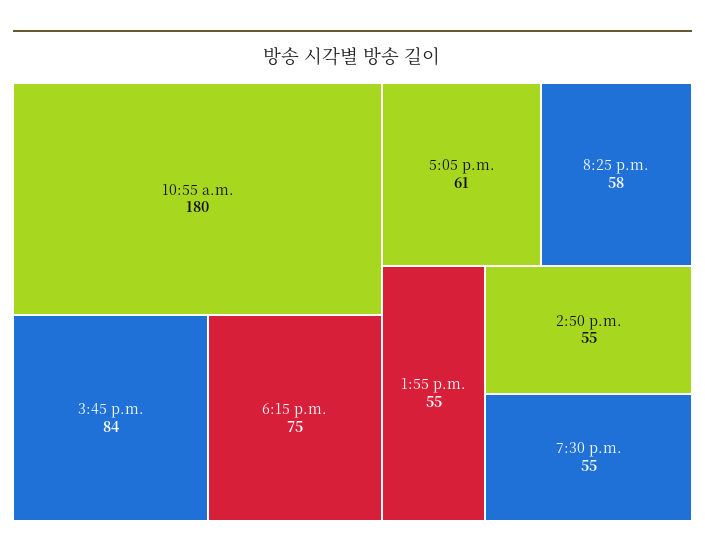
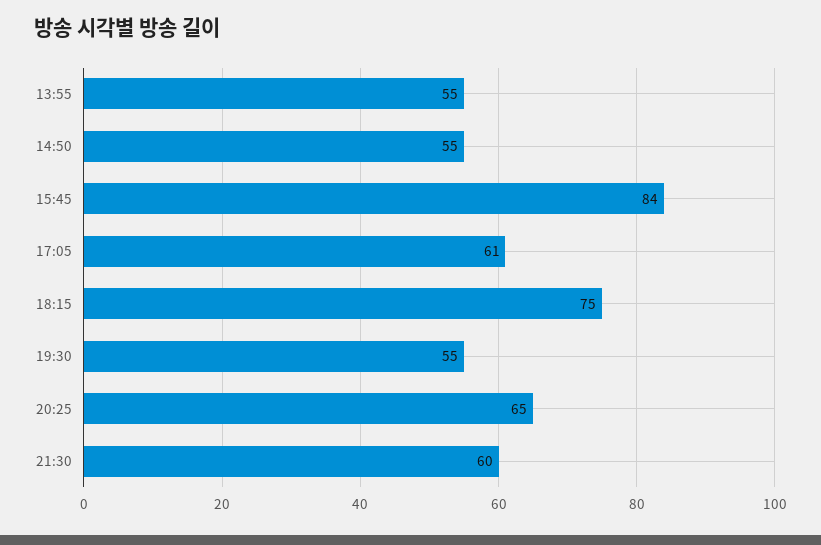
10:55 a.m.: 180 -> none
8:25 p.m.: 58 -> 65
21:30: none -> 60

